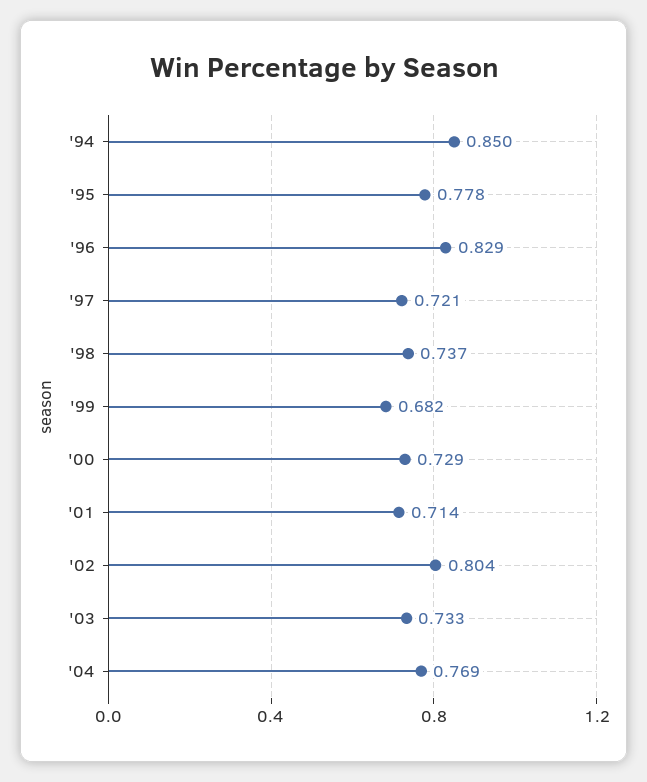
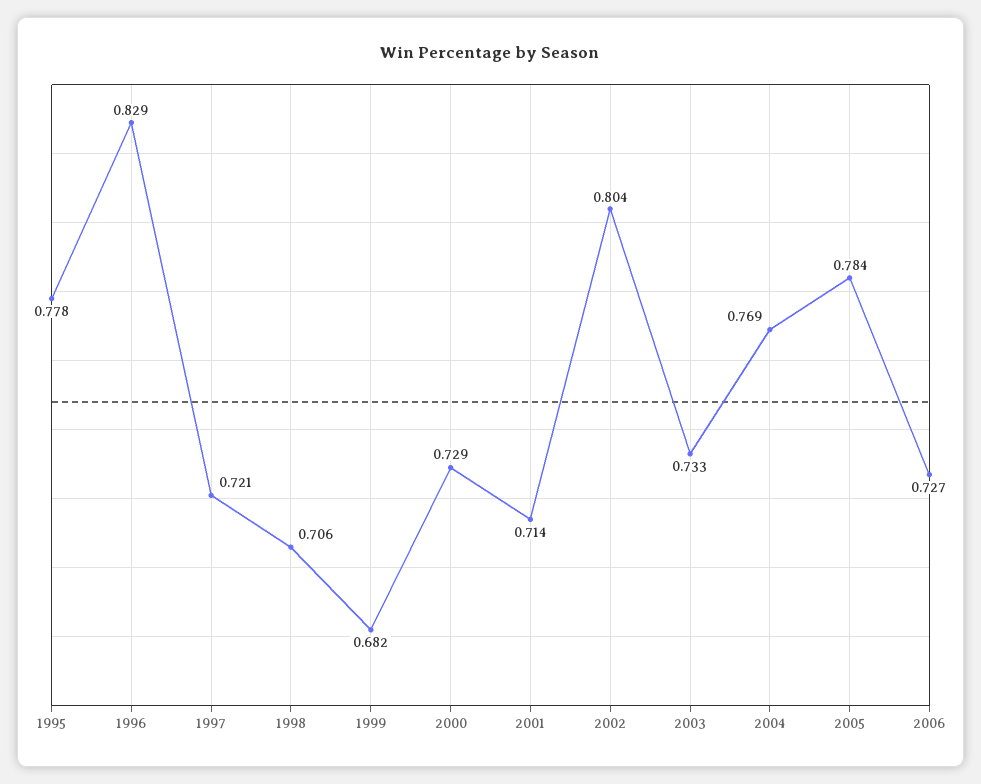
'94: 0.85 -> none
'98: 0.737 -> 0.706
2005: none -> 0.784
2006: none -> 0.727

